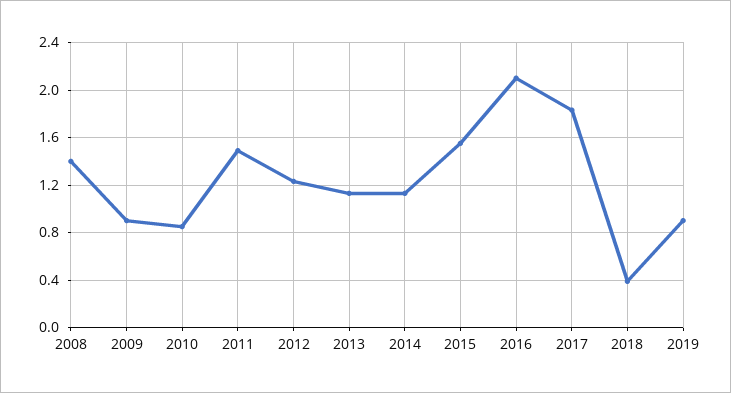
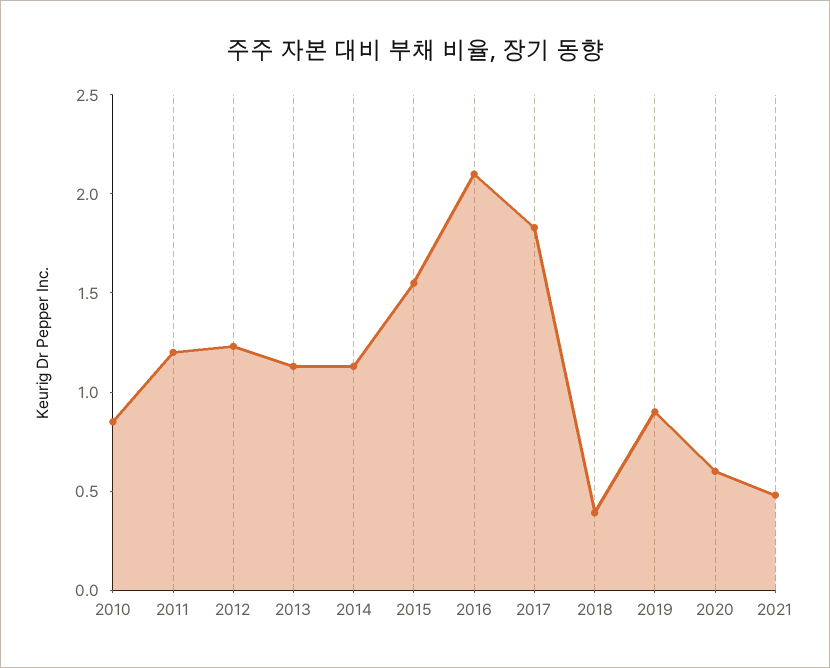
2008: 1.4 -> none
2009: 0.9 -> none
2011: 1.5 -> 1.2
2020: none -> 0.6
2021: none -> 0.5

